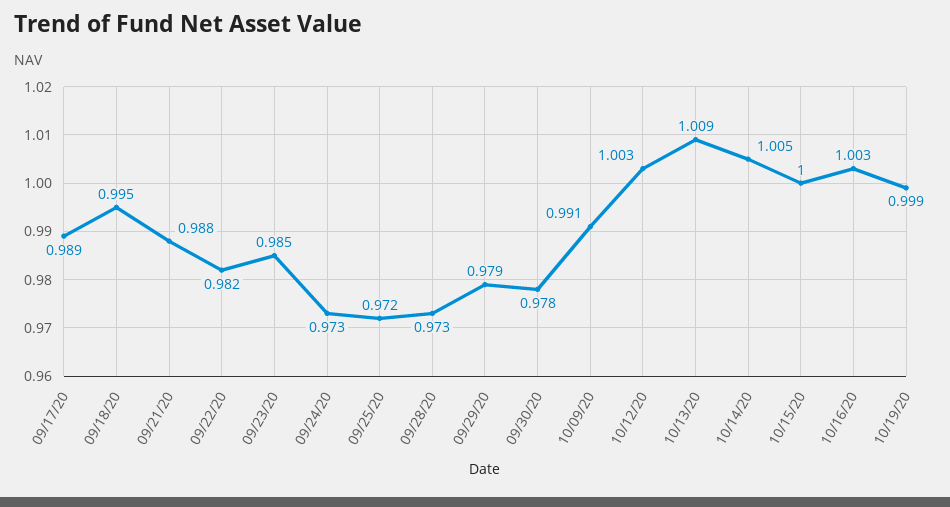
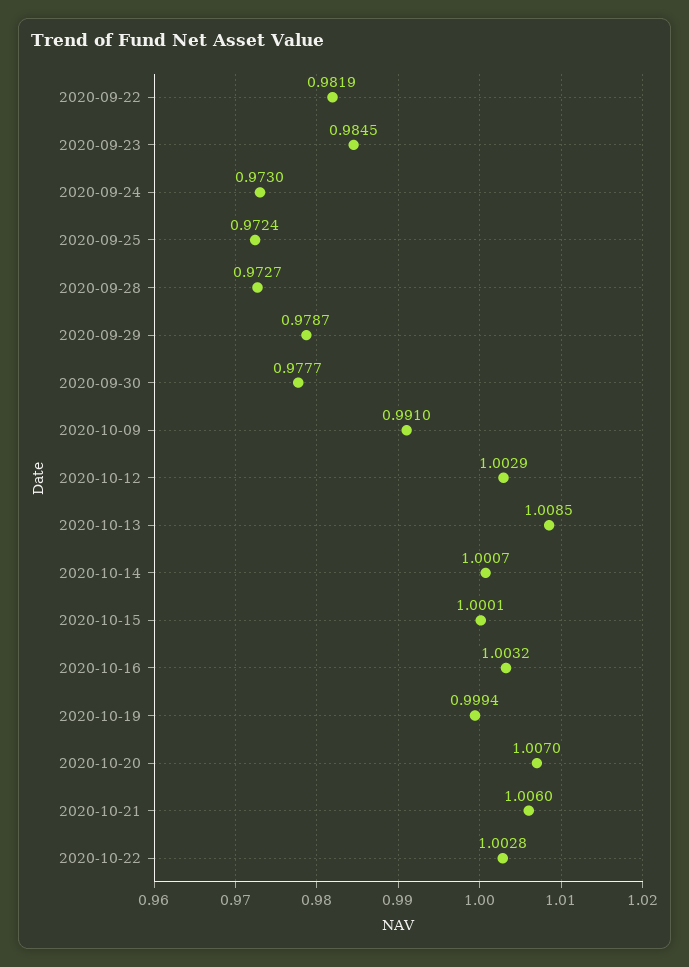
09/17/20: 0.989 -> none
09/18/20: 0.995 -> none
09/21/20: 0.988 -> none
10/14/20: 1.005 -> 1.0007
2020-10-20: none -> 1.007
2020-10-21: none -> 1.006
2020-10-22: none -> 1.0028

